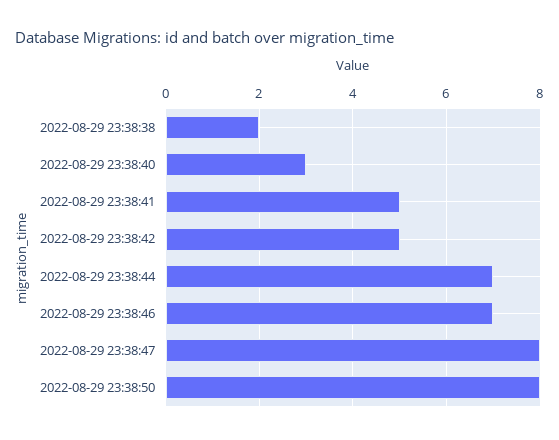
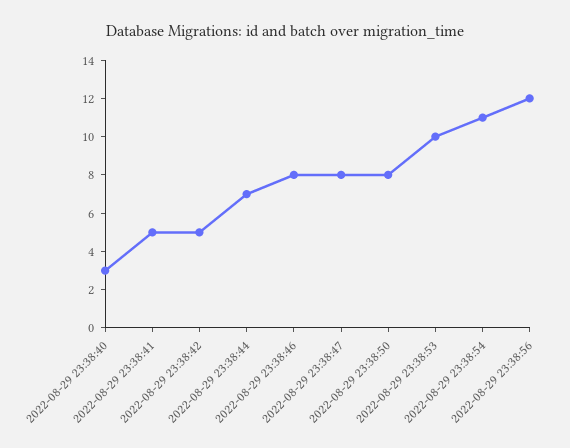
2022-08-29 23:38:38: 2 -> none
2022-08-29 23:38:46: 7 -> 8
2022-08-29 23:38:53: none -> 10
2022-08-29 23:38:54: none -> 11
2022-08-29 23:38:56: none -> 12

